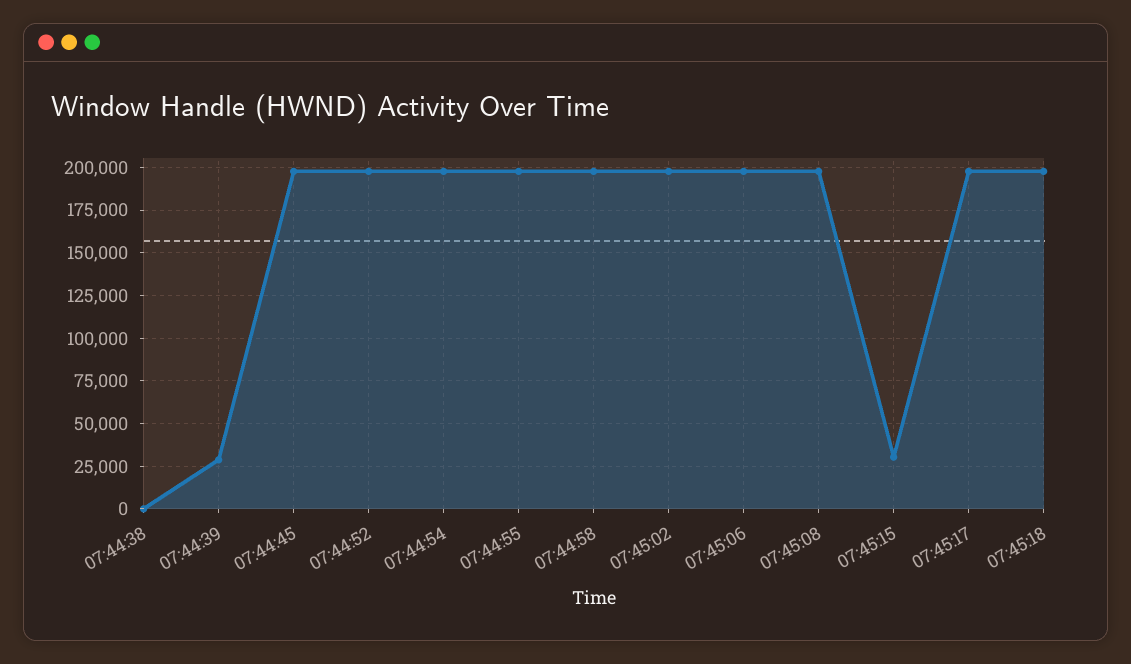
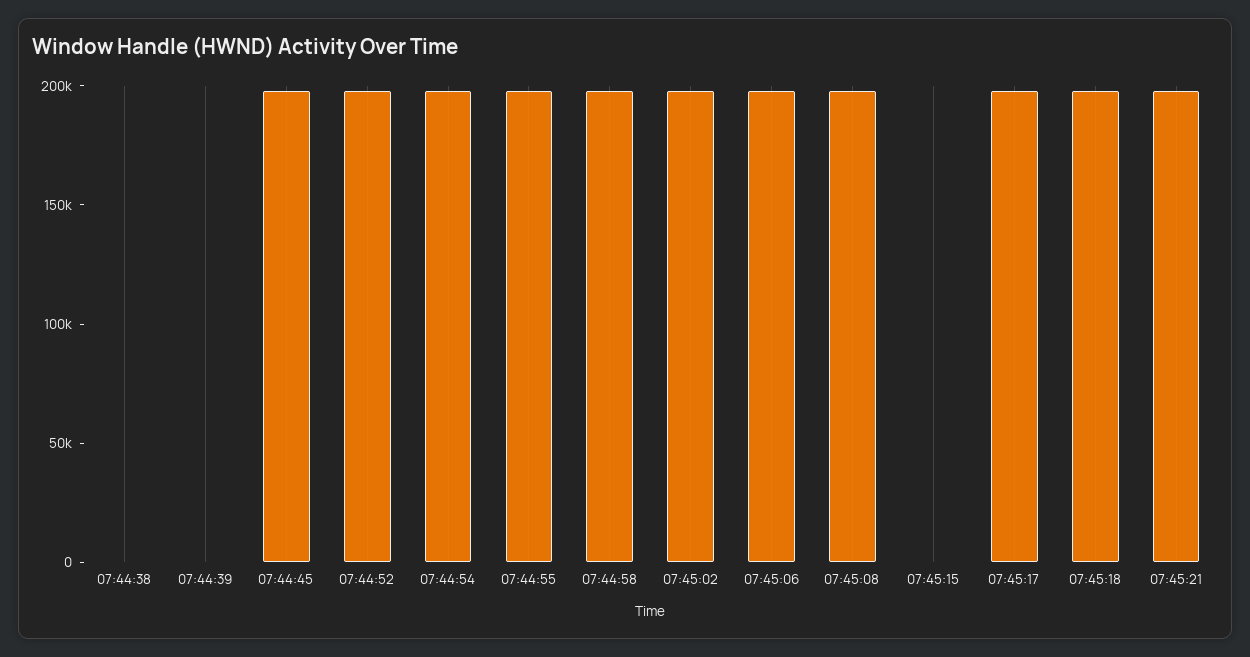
07:44:39: 30000 -> 0
07:45:15: 30000 -> 0
07:45:21: none -> 200000

